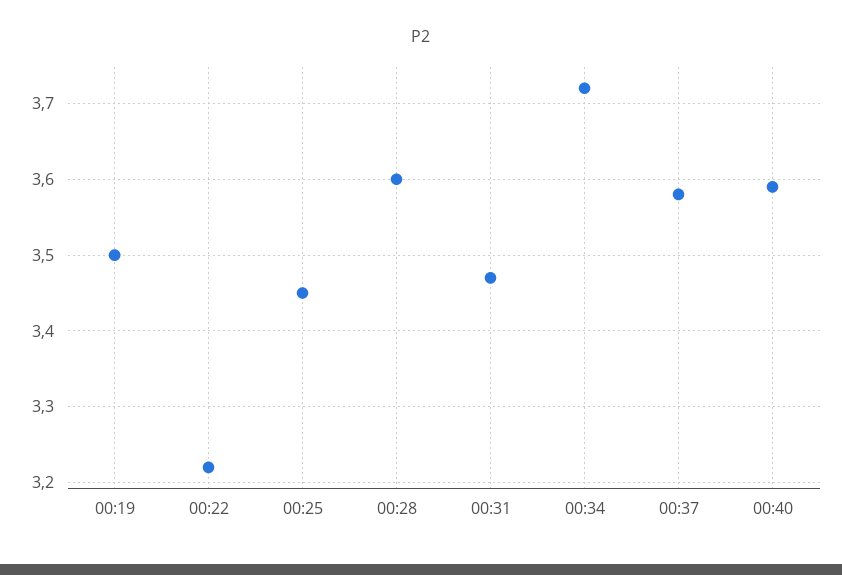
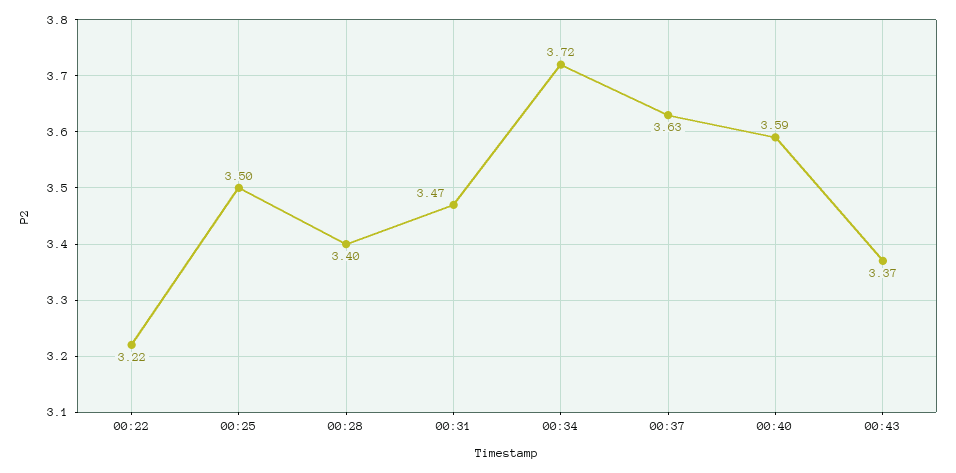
00:19: 3.5 -> none
00:25: 3.45 -> 3.5
00:28: 3.6 -> 3.4
00:37: 3.58 -> 3.63
00:43: none -> 3.37

